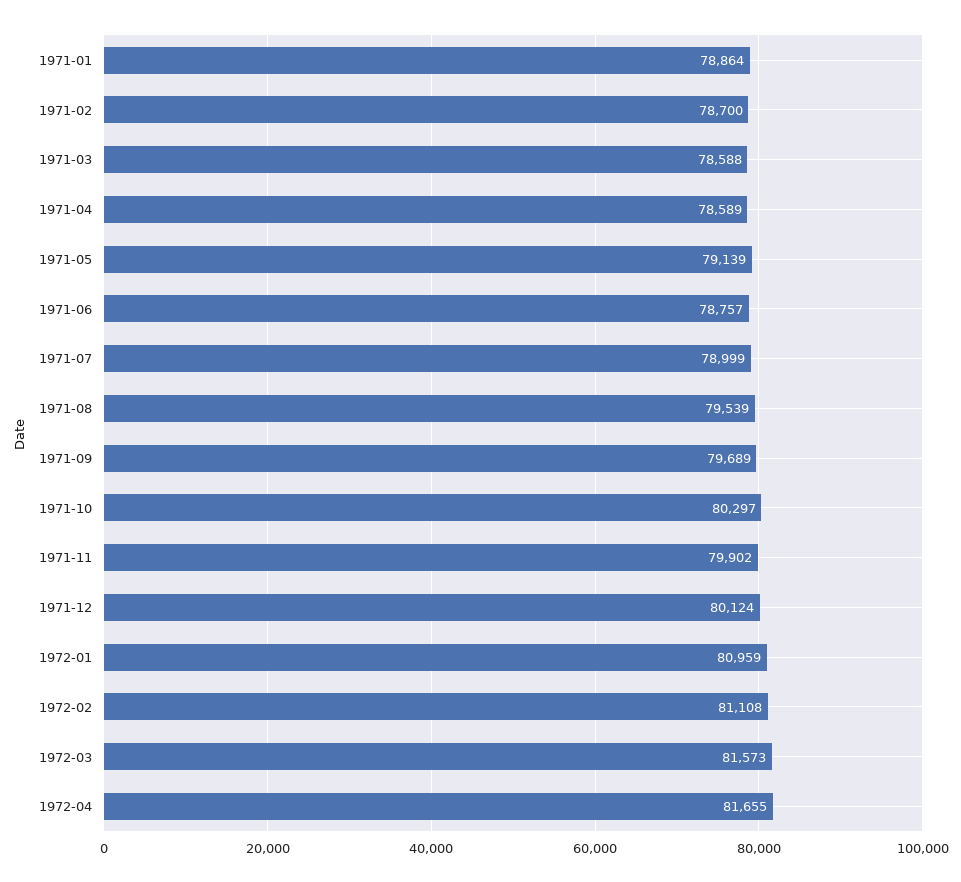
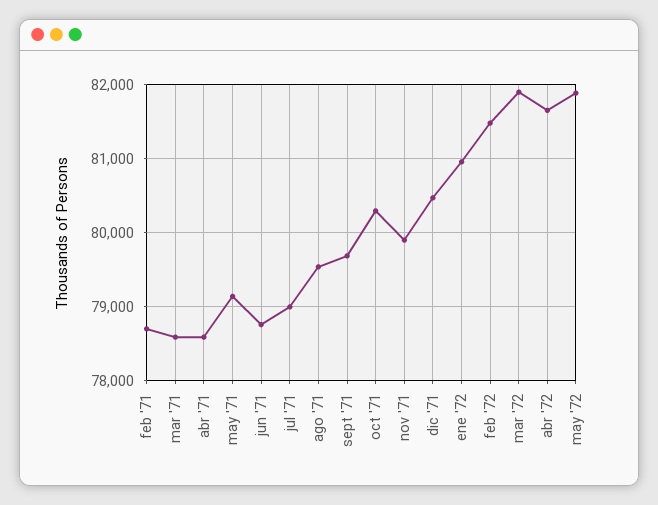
1971-01: 78864 -> none
1971-12: 80124 -> 80500
1972-02: 81108 -> 81500
1972-03: 81573 -> 81900
may '72: none -> 81900

